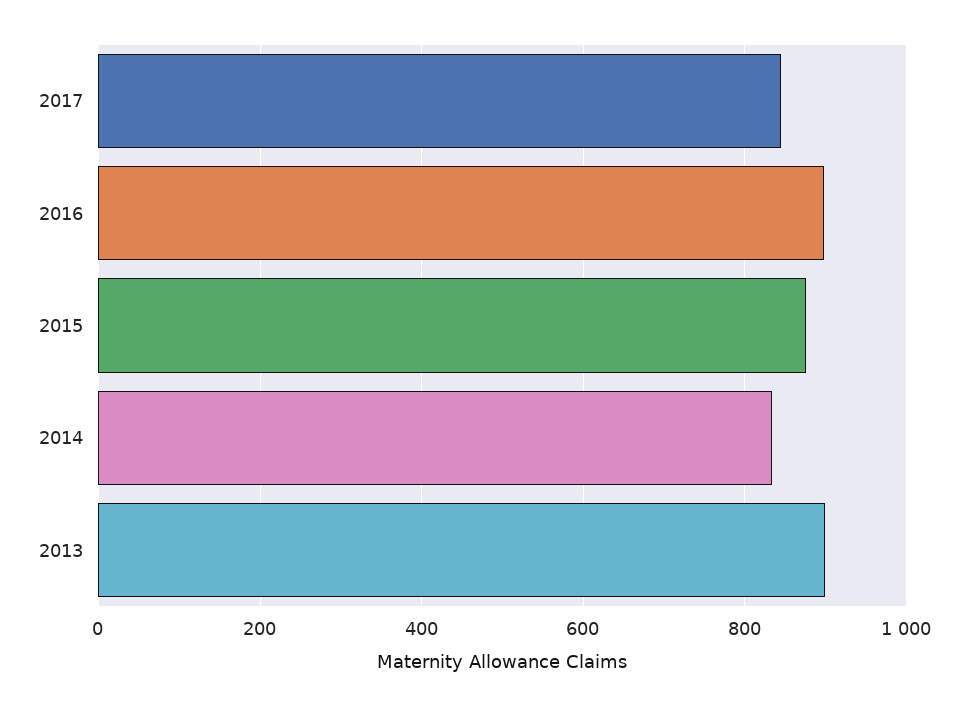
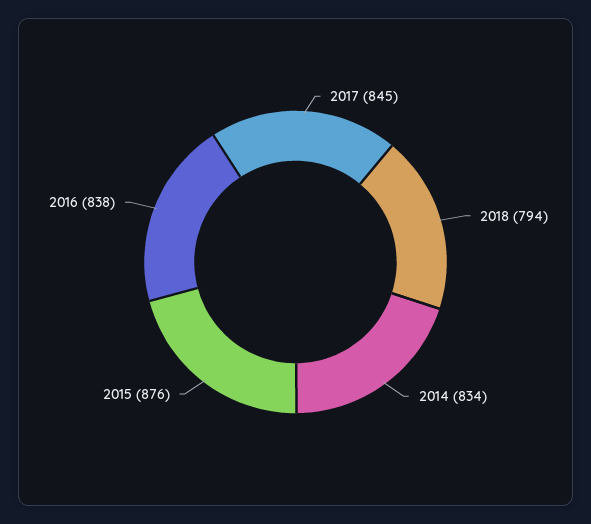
2016: 900 -> 838
2013: 900 -> none
2018: none -> 794

